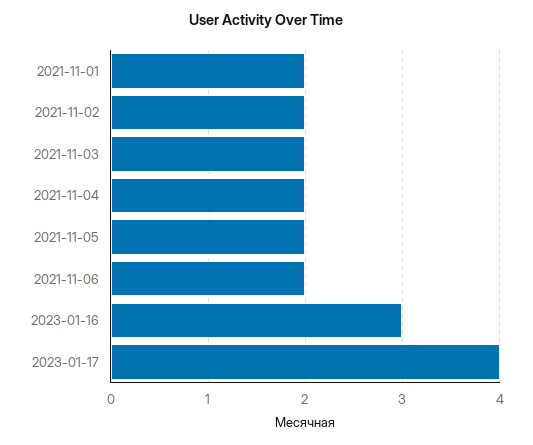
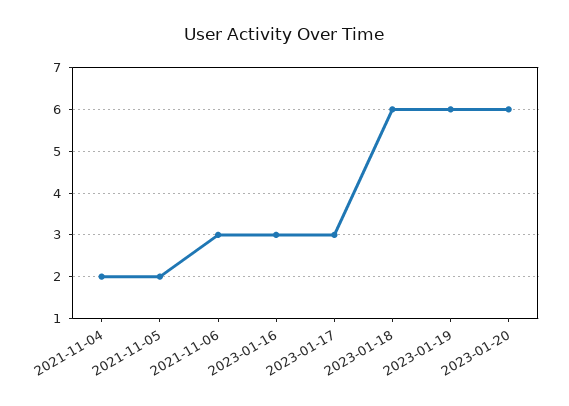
2021-11-01: 2 -> none
2021-11-02: 2 -> none
2021-11-03: 2 -> none
2021-11-06: 2 -> 3
2023-01-17: 4 -> 3
2023-01-18: none -> 6
2023-01-19: none -> 6
2023-01-20: none -> 6

